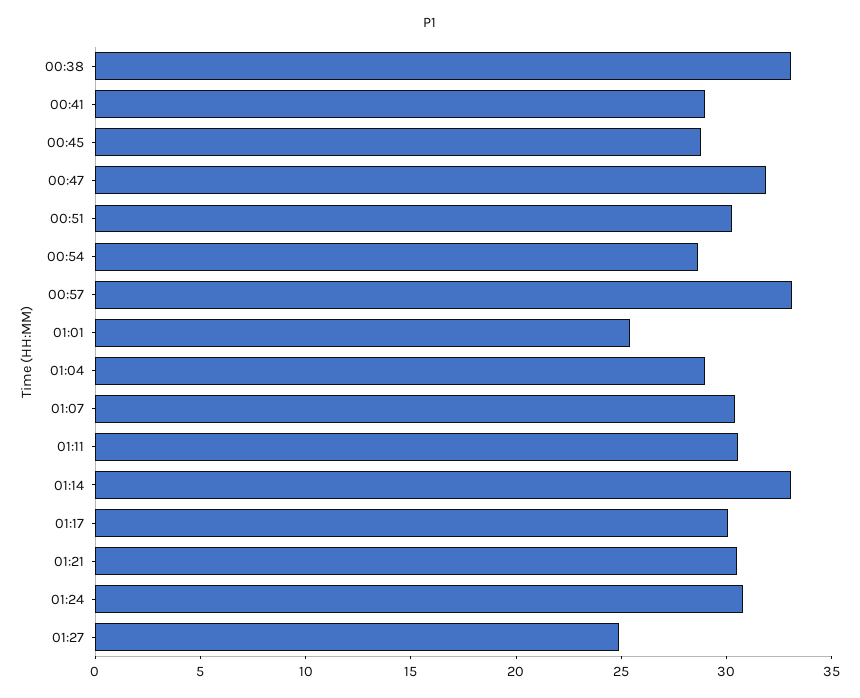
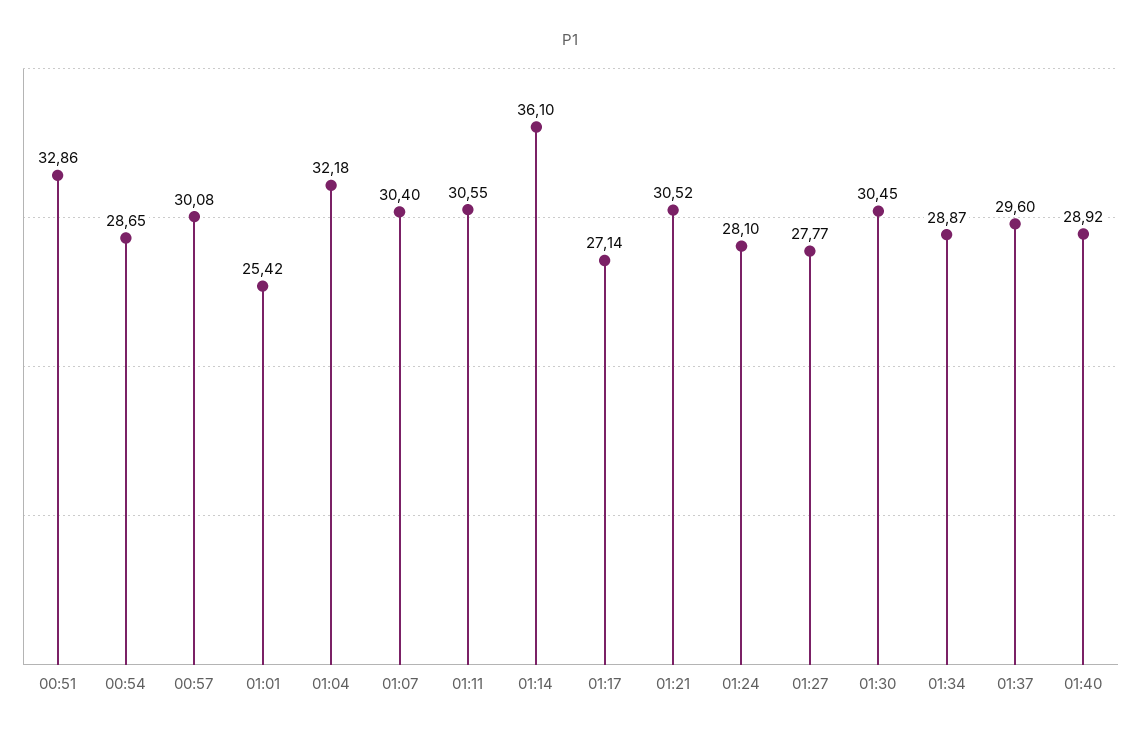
00:38: 33 -> none
00:41: 29 -> none
00:45: 29 -> none
00:47: 32 -> none
00:51: 30 -> 32.86
00:57: 33 -> 30.08
01:04: 29 -> 32.18
01:14: 33 -> 36.1
01:17: 30 -> 27.14
01:24: 31 -> 28.1
01:27: 25 -> 27.77
01:30: none -> 30.45
01:34: none -> 28.87
01:37: none -> 29.6
01:40: none -> 28.92

